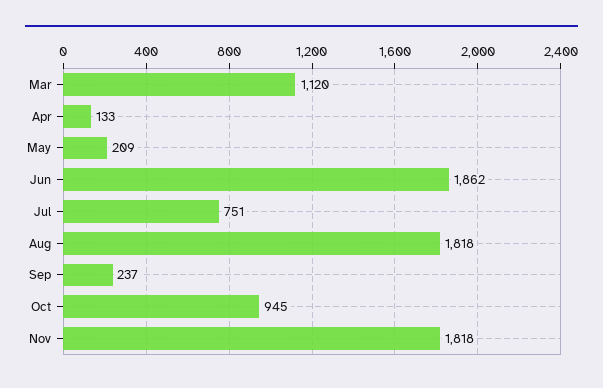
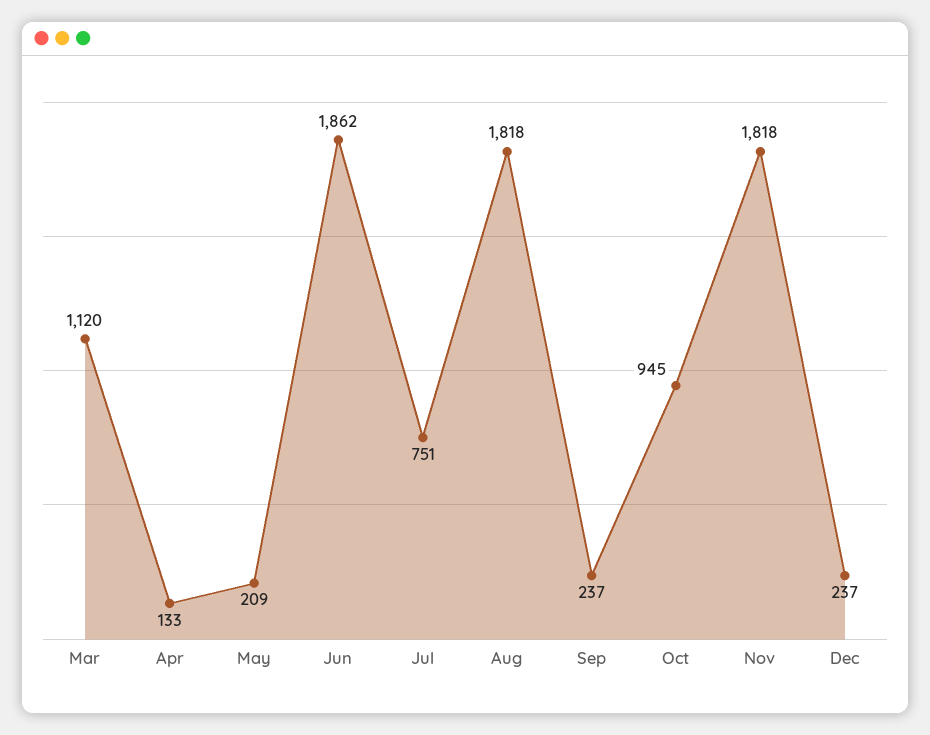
Dec: none -> 237

